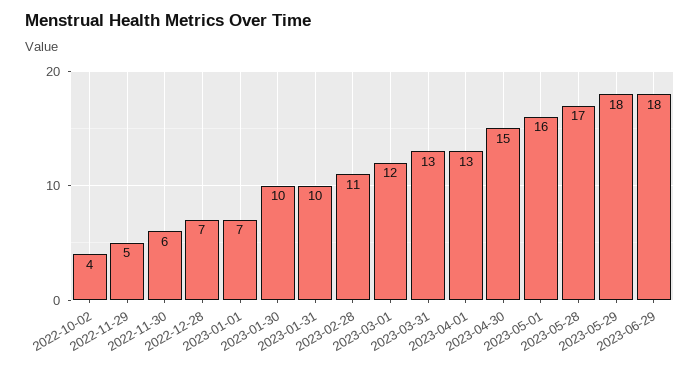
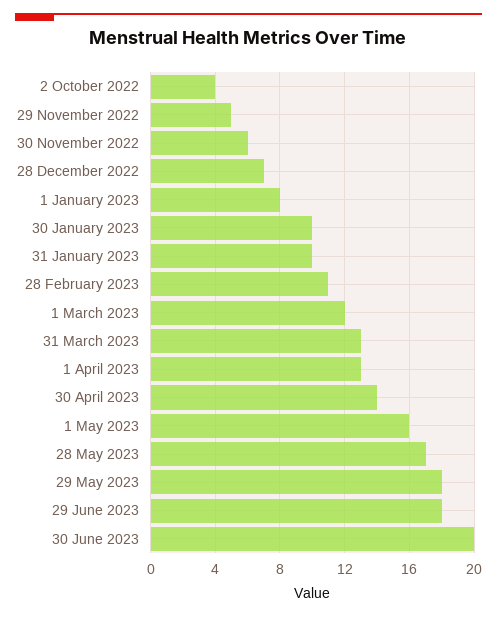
2023-01-01: 7 -> 8
2023-04-30: 15 -> 14
30 June 2023: none -> 20

